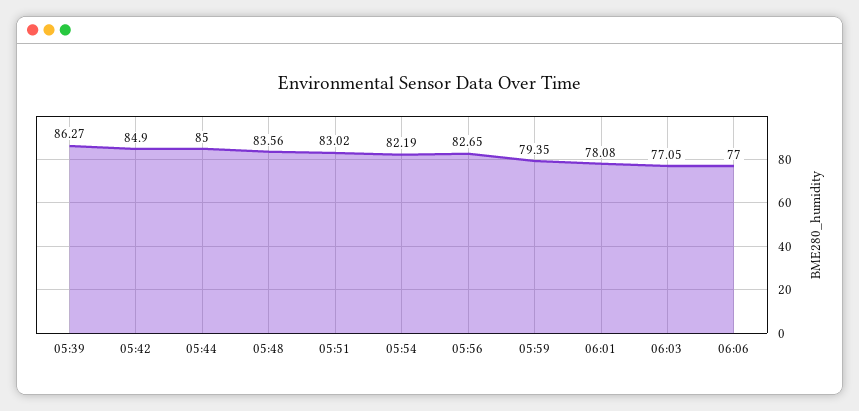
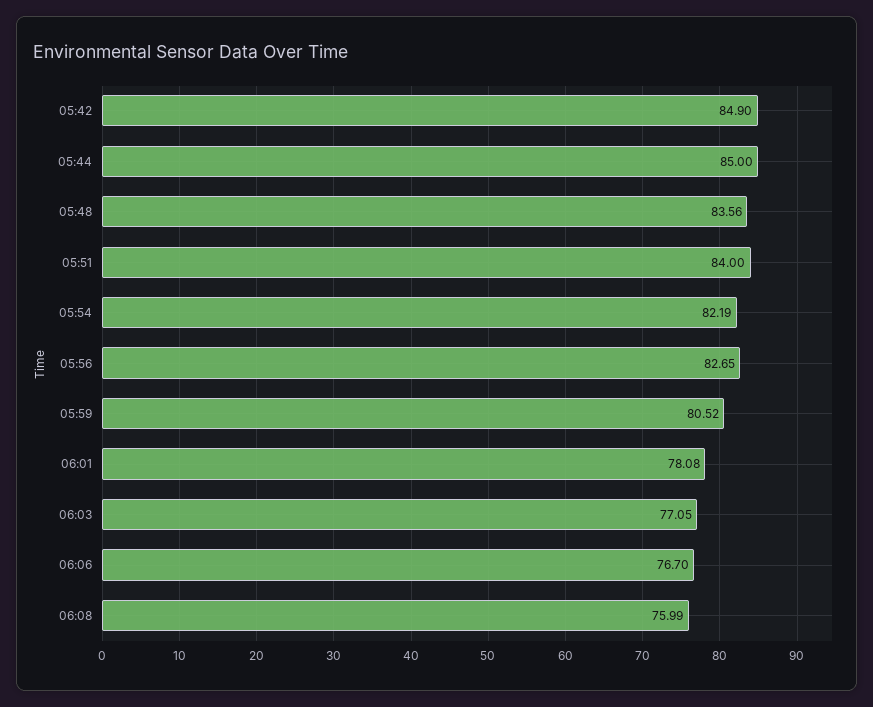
05:39: 86.27 -> none
05:51: 83.02 -> 84
05:59: 79.35 -> 80.52
06:06: 77 -> 76.7
06:08: none -> 75.99

